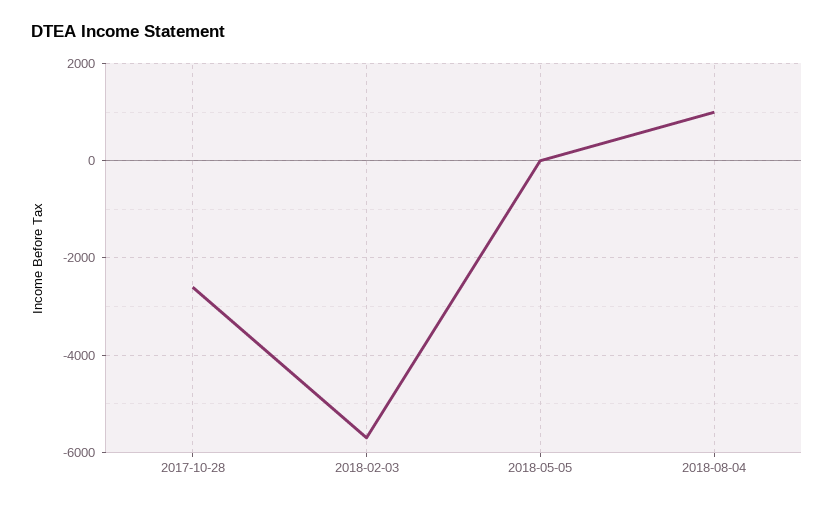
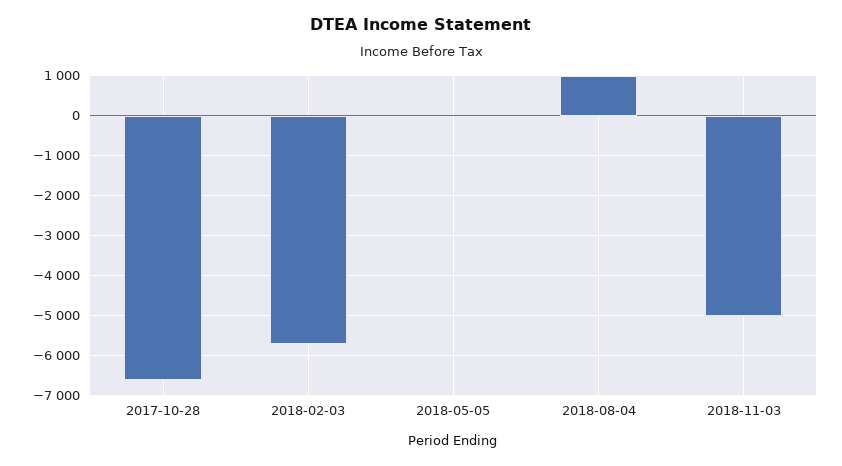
2017-10-28: -2600 -> -6600
2018-11-03: none -> -5000

